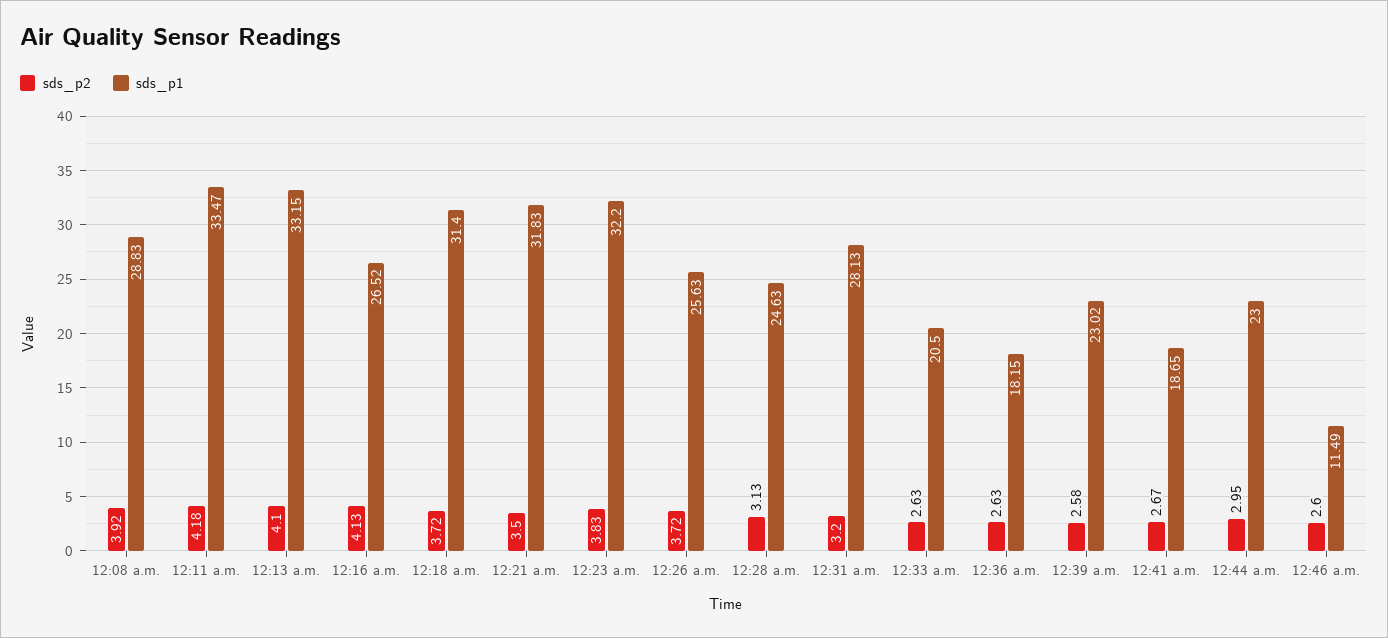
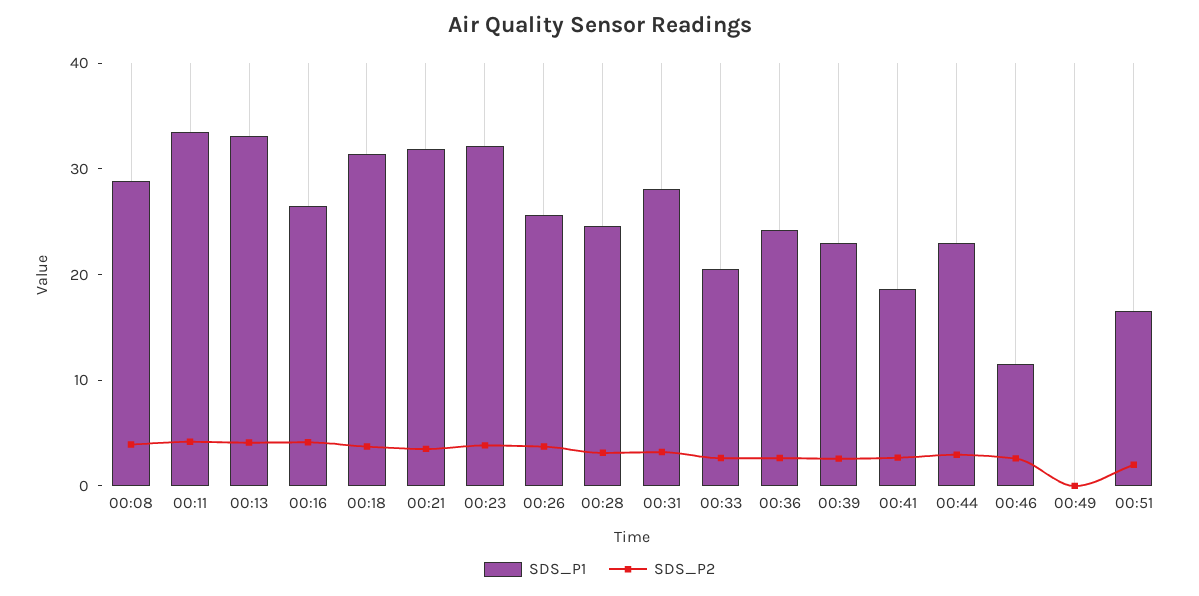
sds_p1, 12:36 a.m.: 18.15 -> 24
sds_p1, 00:49: none -> 0
sds_p2, 00:49: none -> 0
sds_p1, 00:51: none -> 16
sds_p2, 00:51: none -> 2

